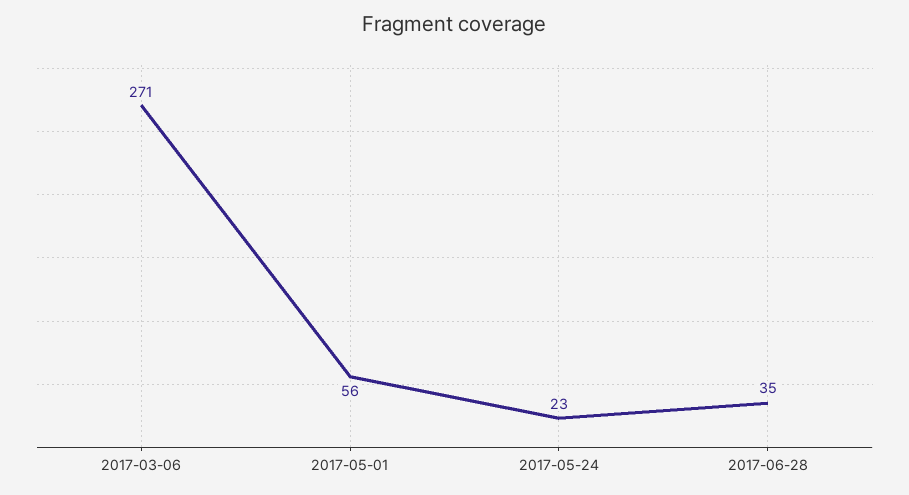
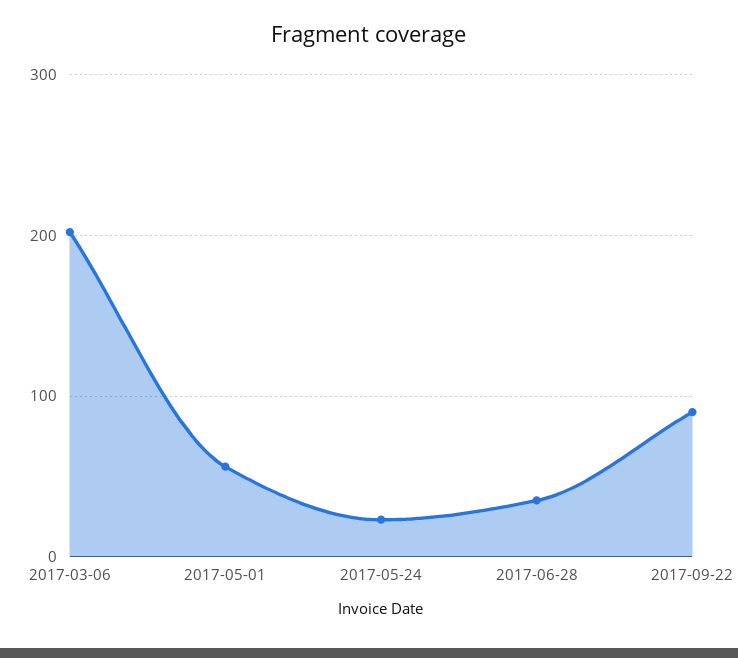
2017-03-06: 271 -> 200
2017-09-22: none -> 90

